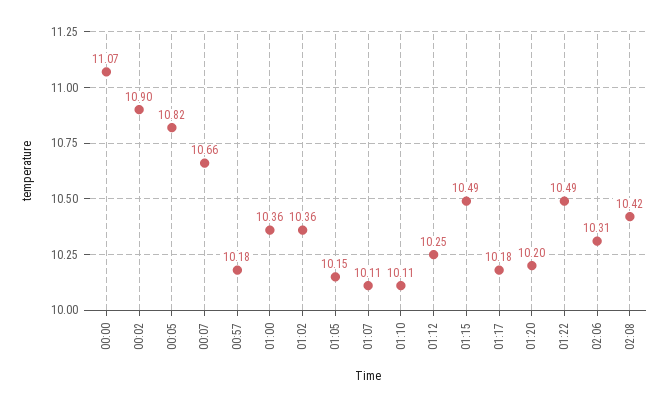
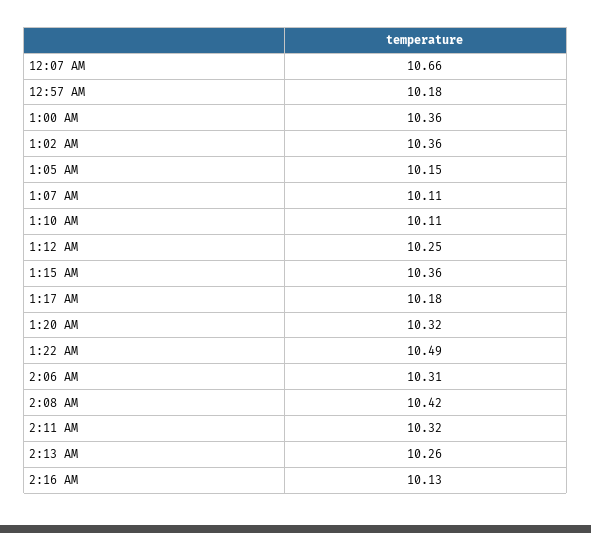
00:00: 11.07 -> none
00:02: 10.9 -> none
00:05: 10.82 -> none
01:15: 10.49 -> 10.36
01:20: 10.2 -> 10.32
2:11 AM: none -> 10.32
2:13 AM: none -> 10.26
2:16 AM: none -> 10.13

